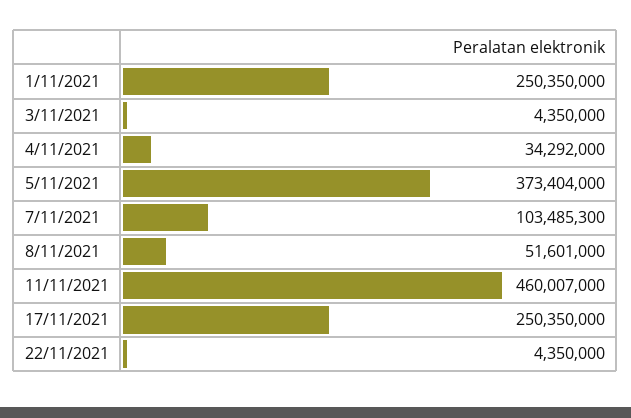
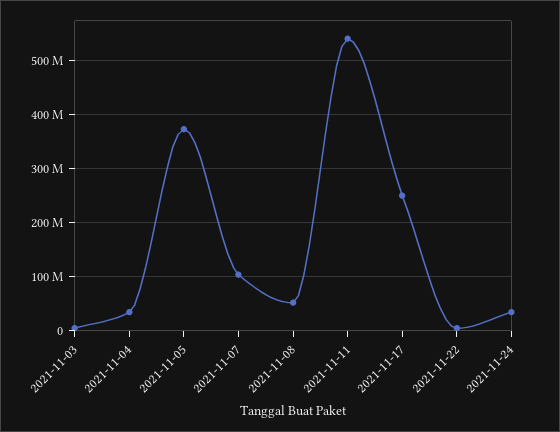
1/11/2021: 250350000 -> none
11/11/2021: 460007000 -> 540000000
2021-11-24: none -> 40000000

